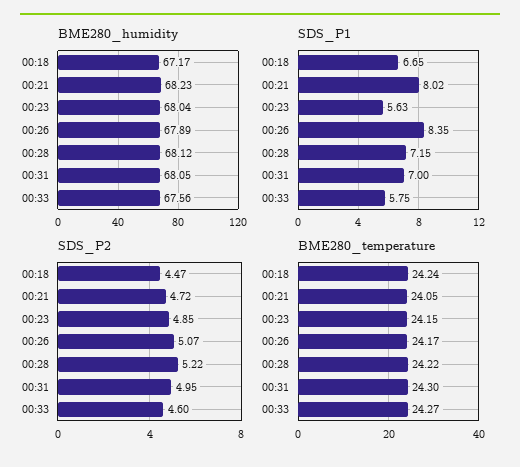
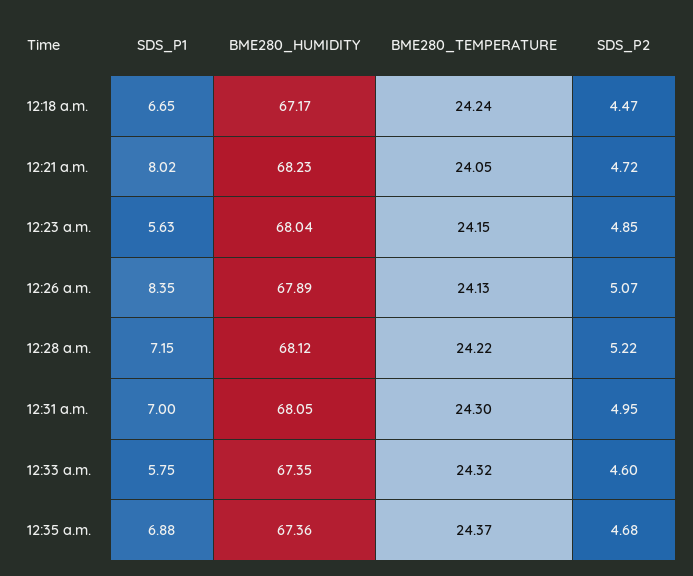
BME280_humidity, 00:33: 67.56 -> 67.35
BME280_temperature, 00:26: 24.17 -> 24.13
BME280_temperature, 00:33: 24.27 -> 24.32
SDS_P1, 12:35 a.m.: none -> 6.88
BME280_humidity, 12:35 a.m.: none -> 67.36
BME280_temperature, 12:35 a.m.: none -> 24.37
SDS_P2, 12:35 a.m.: none -> 4.68

